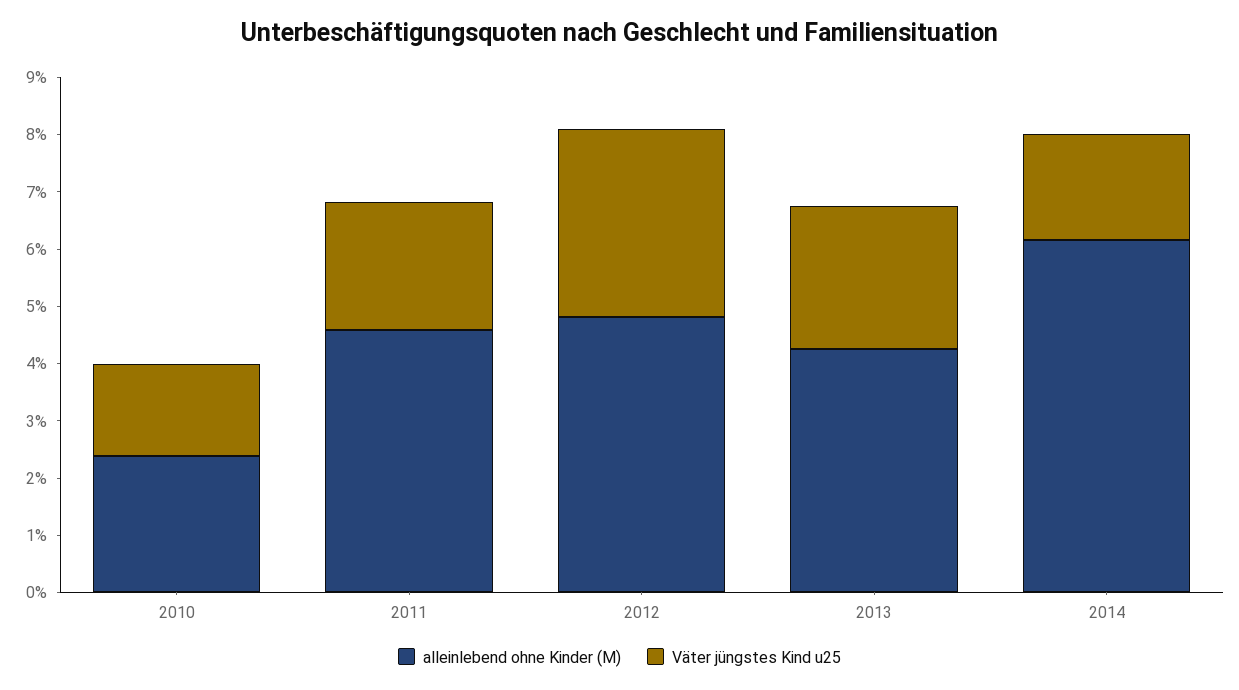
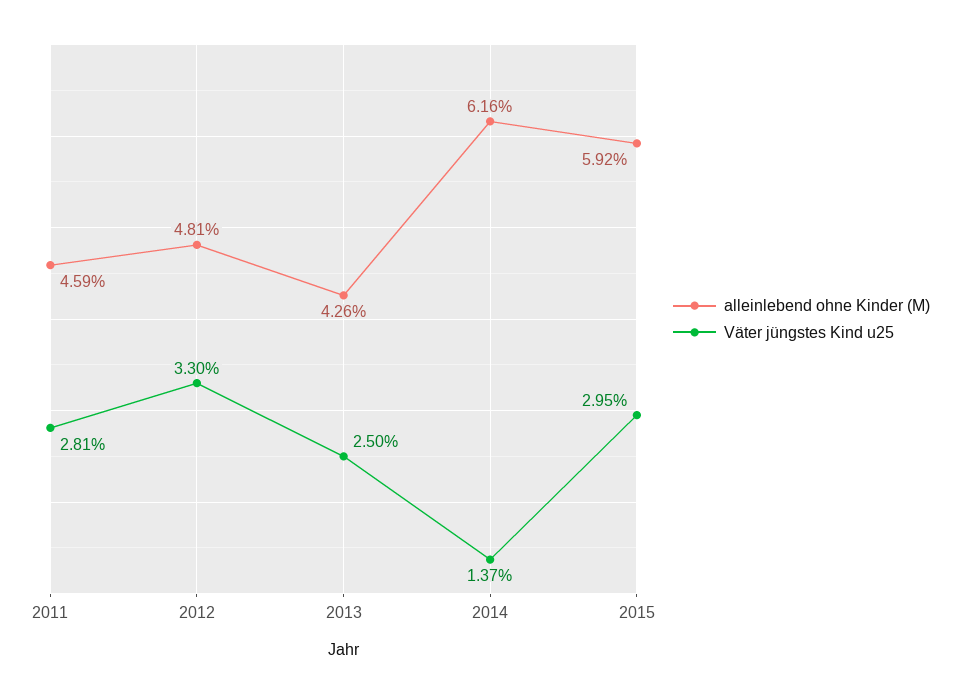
alleinlebend ohne Kinder (M), 2010: 2.4 -> none
Väter jüngstes Kind u25, 2010: 1.6 -> none
Väter jüngstes Kind u25, 2011: 2.2 -> 2.81
Väter jüngstes Kind u25, 2014: 1.8 -> 1.37
alleinlebend ohne Kinder (M), 2015: none -> 5.92
Väter jüngstes Kind u25, 2015: none -> 2.95

